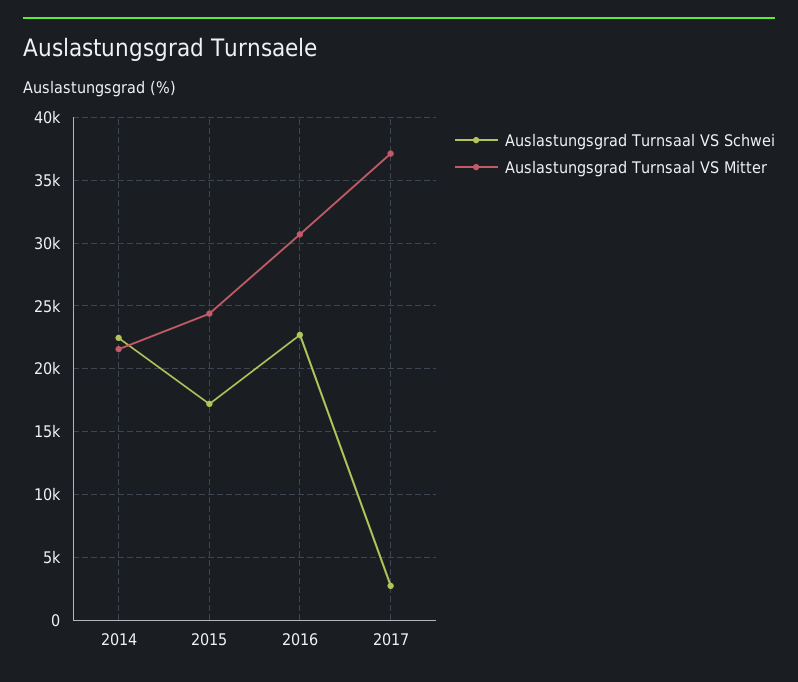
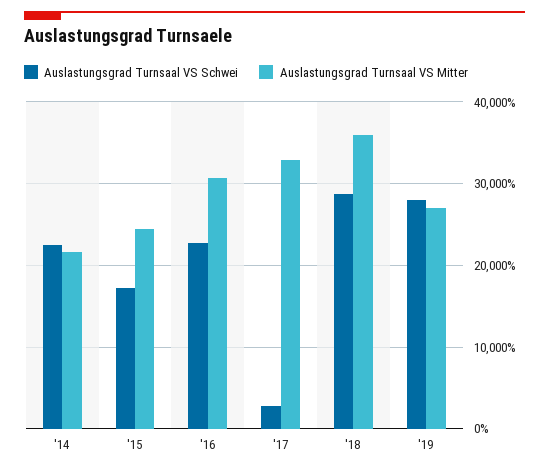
Auslastungsgrad Turnsaal VS Mitter, 2017: 37000 -> 33000
Auslastungsgrad Turnsaal VS Schwei, '18: none -> 29000
Auslastungsgrad Turnsaal VS Mitter, '18: none -> 36000
Auslastungsgrad Turnsaal VS Schwei, '19: none -> 28000
Auslastungsgrad Turnsaal VS Mitter, '19: none -> 27000

